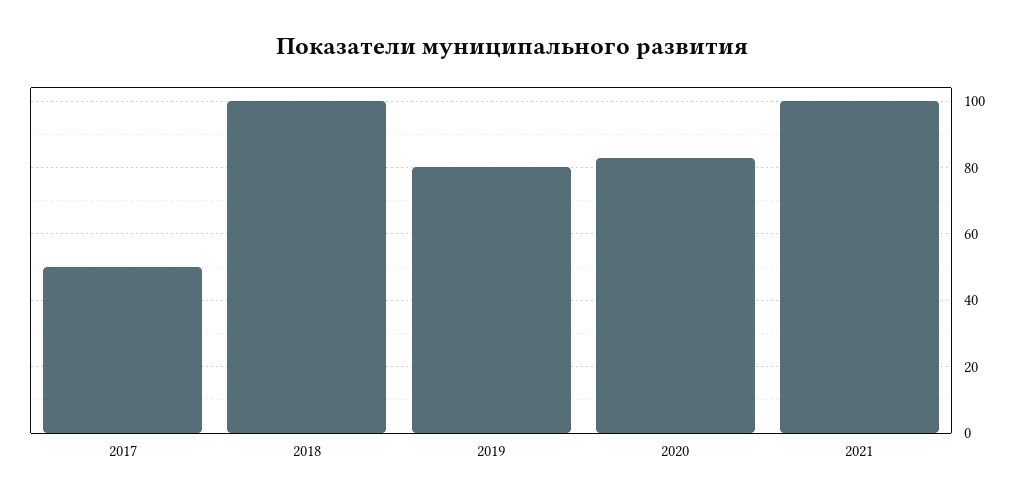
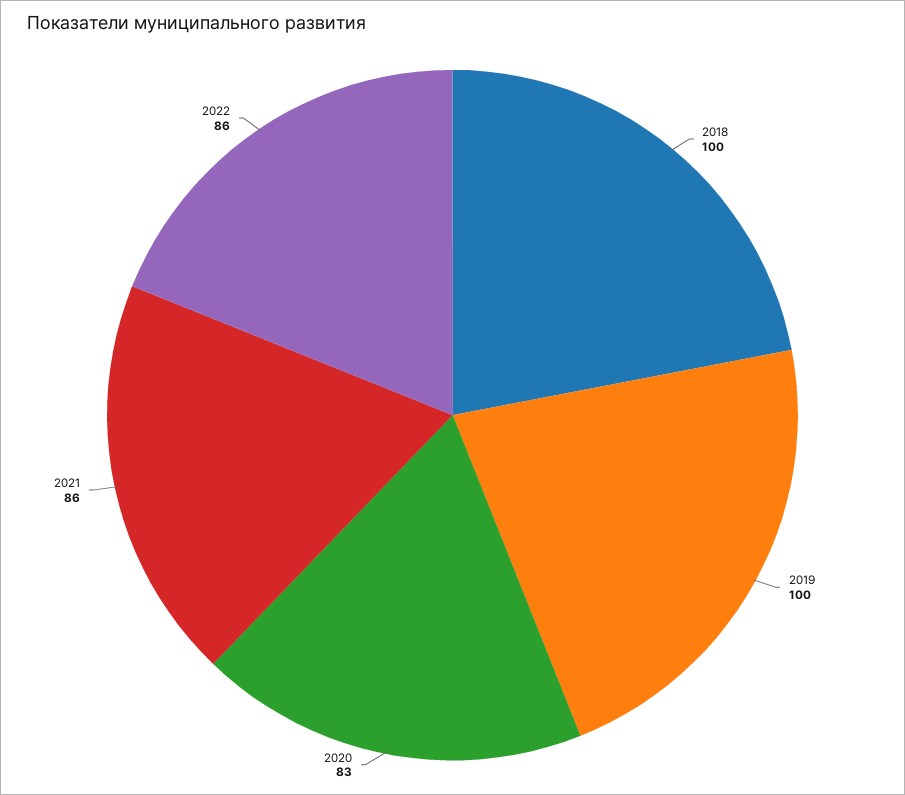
2017: 50 -> none
2019: 80 -> 100
2021: 100 -> 86
2022: none -> 86

